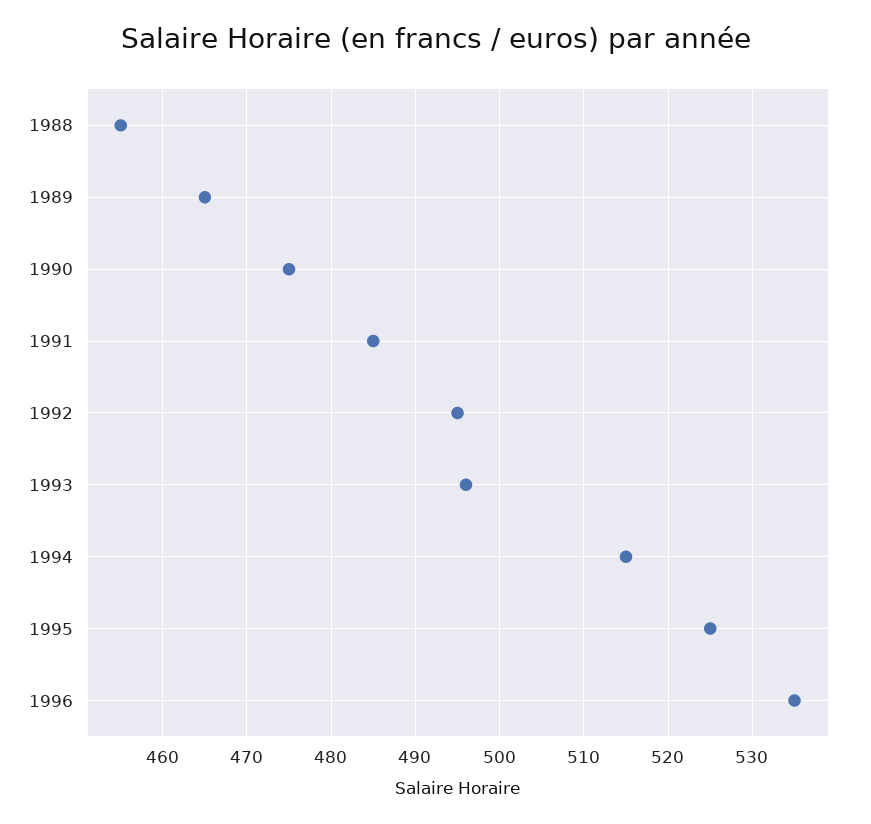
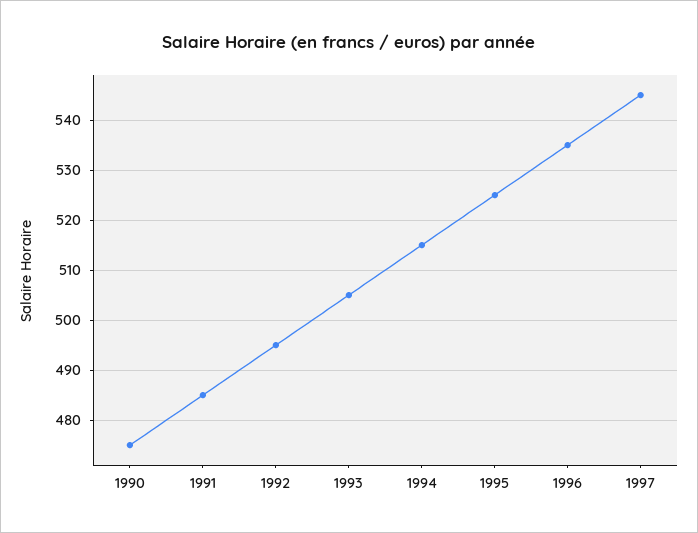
1988: 455 -> none
1989: 465 -> none
1993: 496 -> 505
1997: none -> 545

